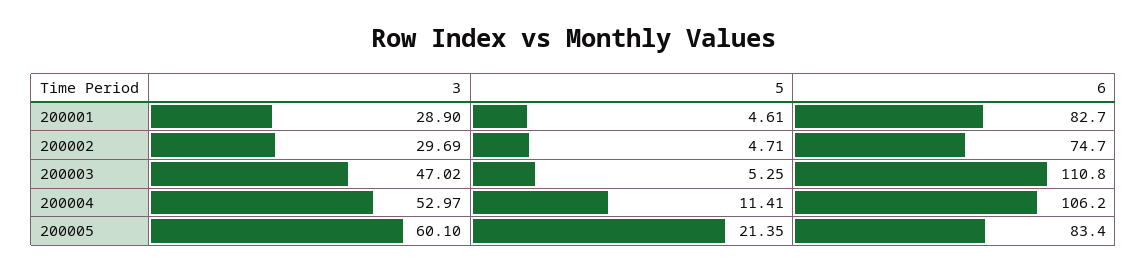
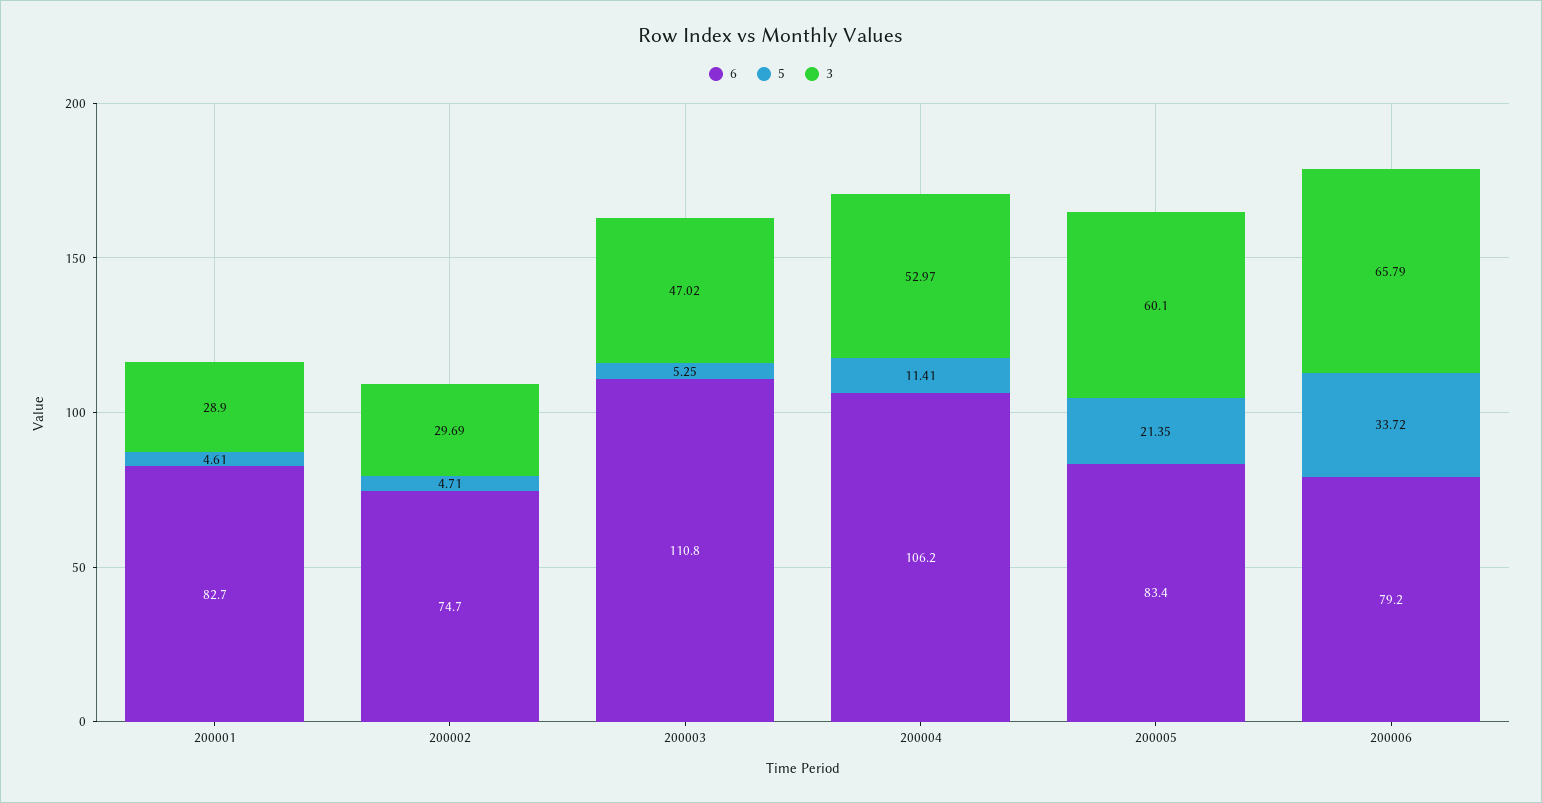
6, 200006: none -> 79.2
5, 200006: none -> 33.72
3, 200006: none -> 65.79

